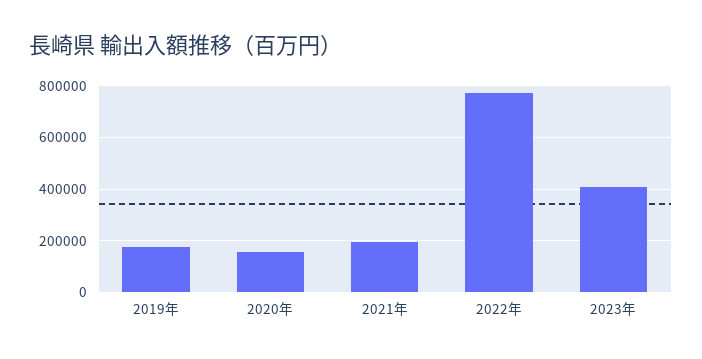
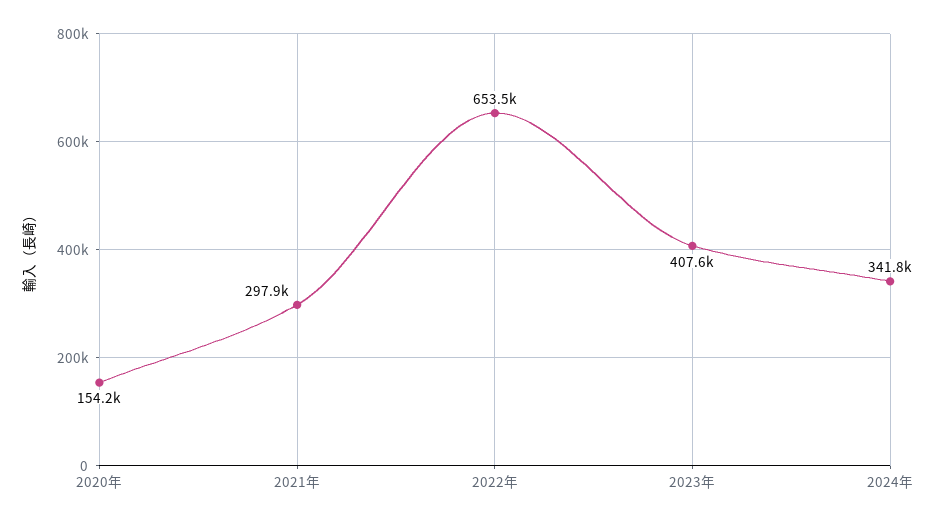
2019年: 175000 -> none
2021年: 200000 -> 297900
2022年: 775000 -> 653500
2024年: none -> 341800

